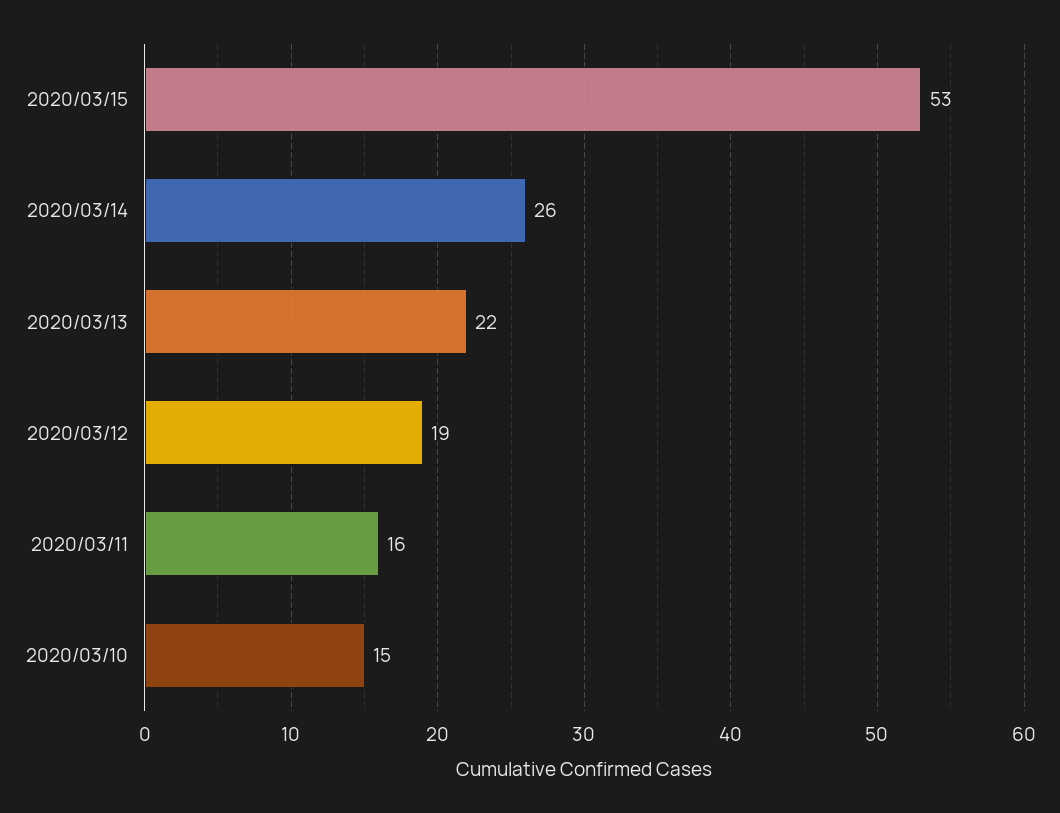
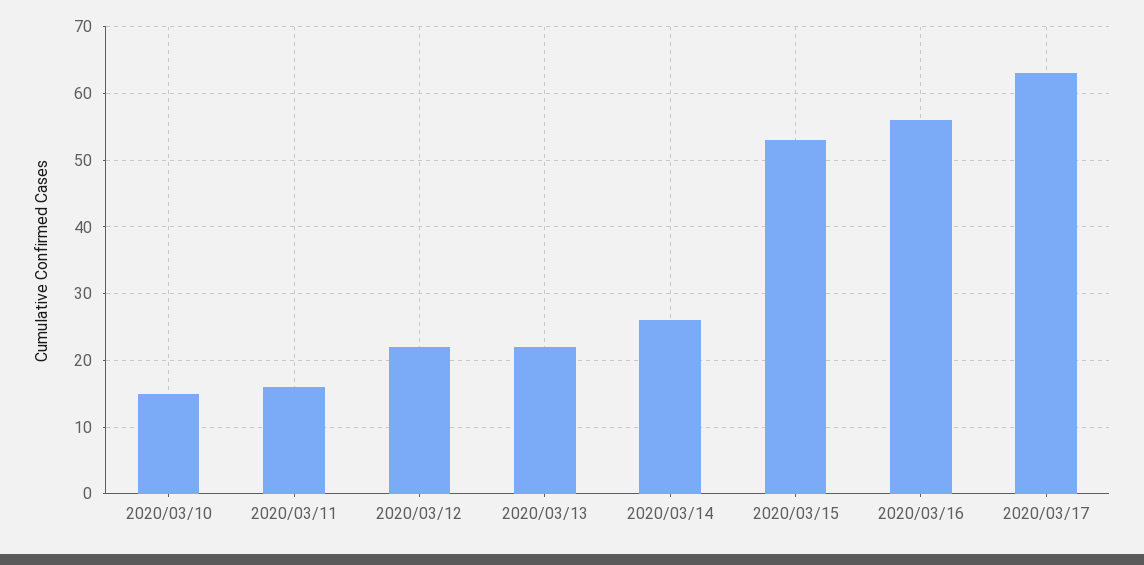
2020/03/12: 19 -> 22
2020/03/16: none -> 56
2020/03/17: none -> 63

